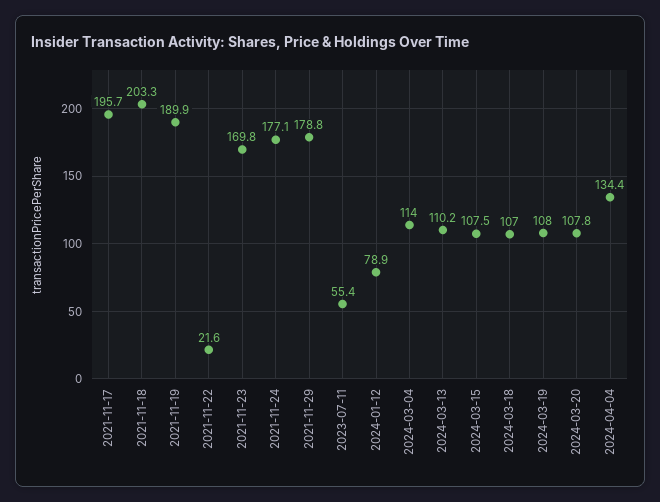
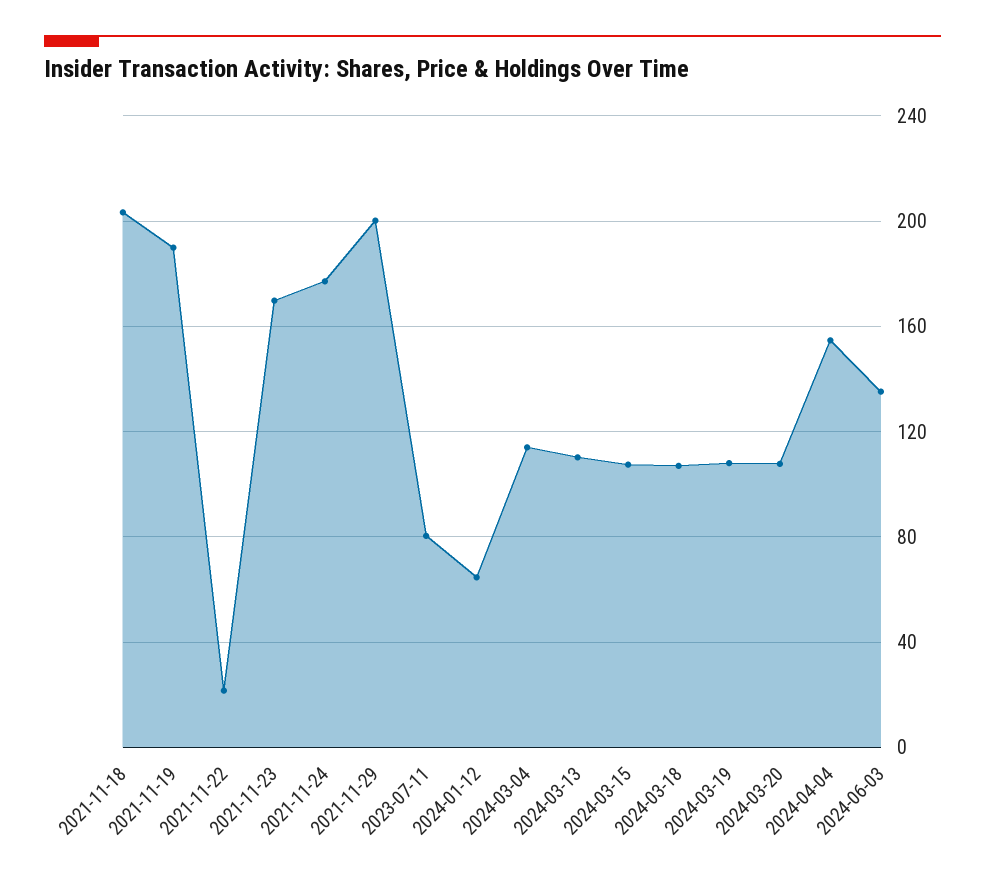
2021-11-17: 195.7 -> none
2021-11-29: 178.8 -> 200
2023-07-11: 55.4 -> 80
2024-01-12: 78.9 -> 65
2024-04-04: 134.4 -> 155
2024-06-03: none -> 135

